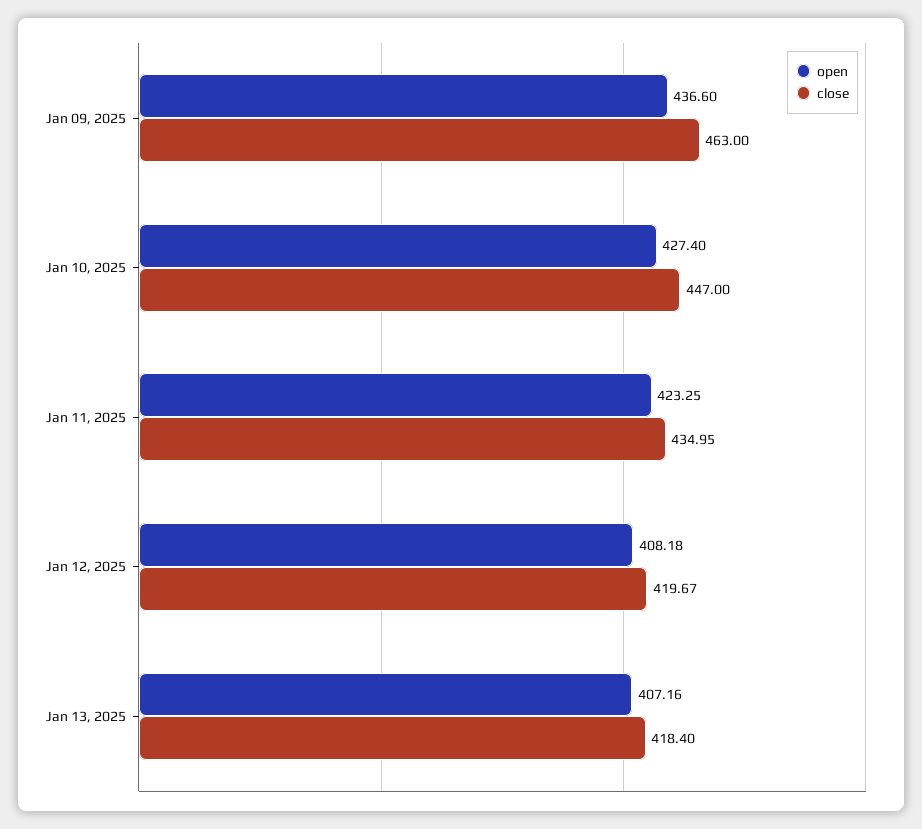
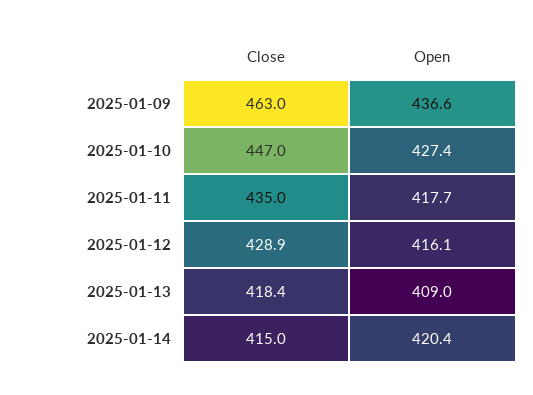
open, Jan 11, 2025: 423.25 -> 417.7
open, Jan 12, 2025: 408.18 -> 416.1
close, Jan 12, 2025: 419.67 -> 428.9
open, Jan 13, 2025: 407.16 -> 409
close, 2025-01-14: none -> 415
open, 2025-01-14: none -> 420.4

